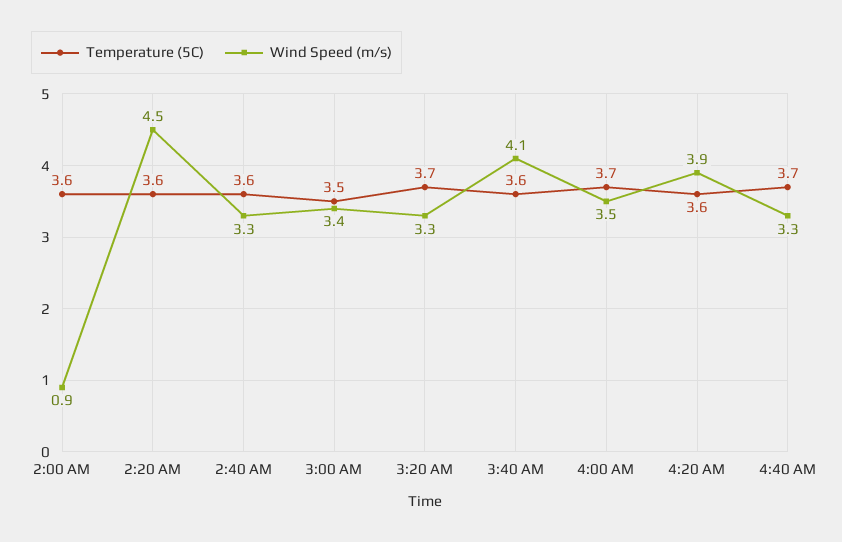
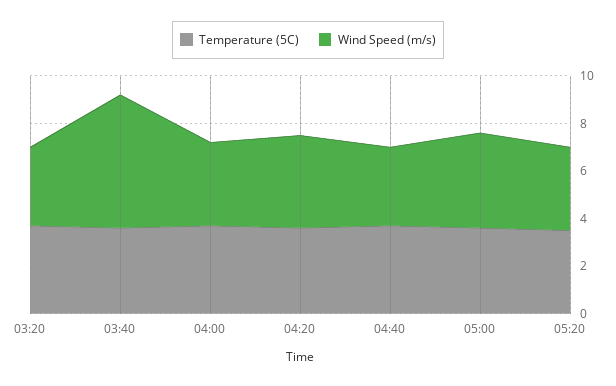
Temperature (5C), 2:00 AM: 3.6 -> none
Wind Speed (m/s), 2:00 AM: 0.9 -> none
Temperature (5C), 2:20 AM: 3.6 -> none
Wind Speed (m/s), 2:20 AM: 4.5 -> none
Temperature (5C), 2:40 AM: 3.6 -> none
Wind Speed (m/s), 2:40 AM: 3.3 -> none
Temperature (5C), 3:00 AM: 3.5 -> none
Wind Speed (m/s), 3:00 AM: 3.4 -> none
Wind Speed (m/s), 3:40 AM: 4.1 -> 5.5
Temperature (5C), 05:00: none -> 3.5
Wind Speed (m/s), 05:00: none -> 4
Temperature (5C), 05:20: none -> 3.5
Wind Speed (m/s), 05:20: none -> 3.5

